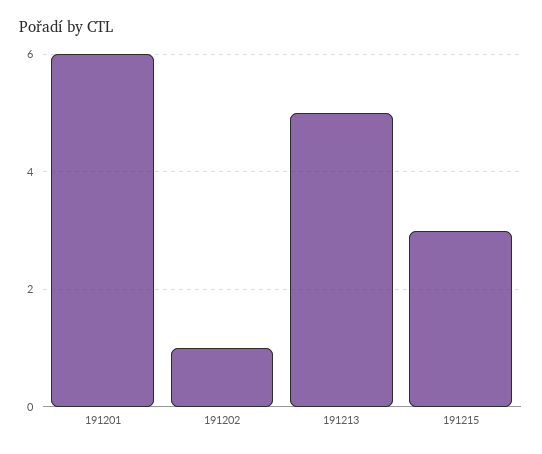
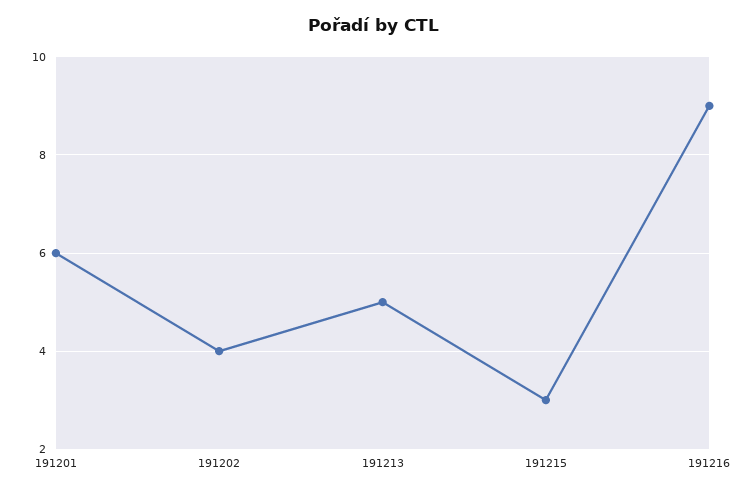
191202: 1 -> 4
191216: none -> 9

